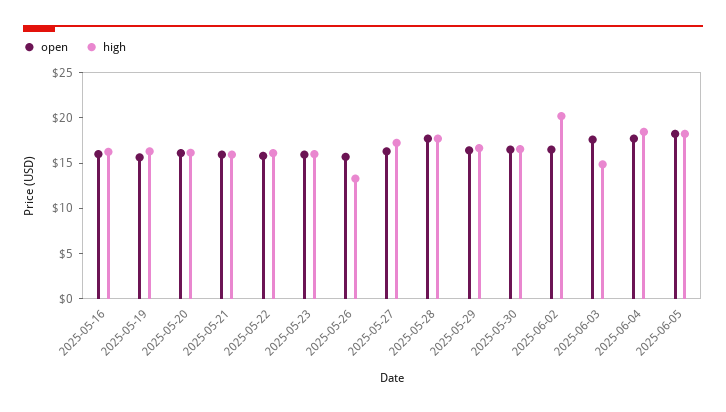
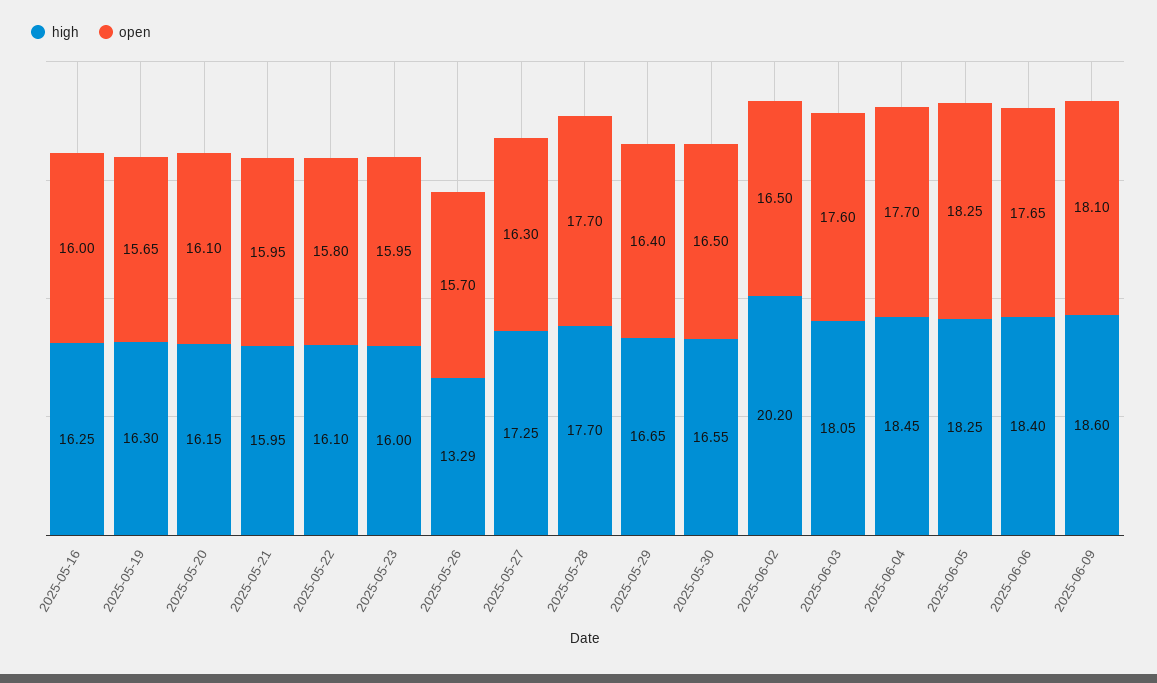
high, 2025-06-03: 15 -> 18.05
high, 2025-06-06: none -> 18.4
open, 2025-06-06: none -> 17.65
high, 2025-06-09: none -> 18.6
open, 2025-06-09: none -> 18.1

